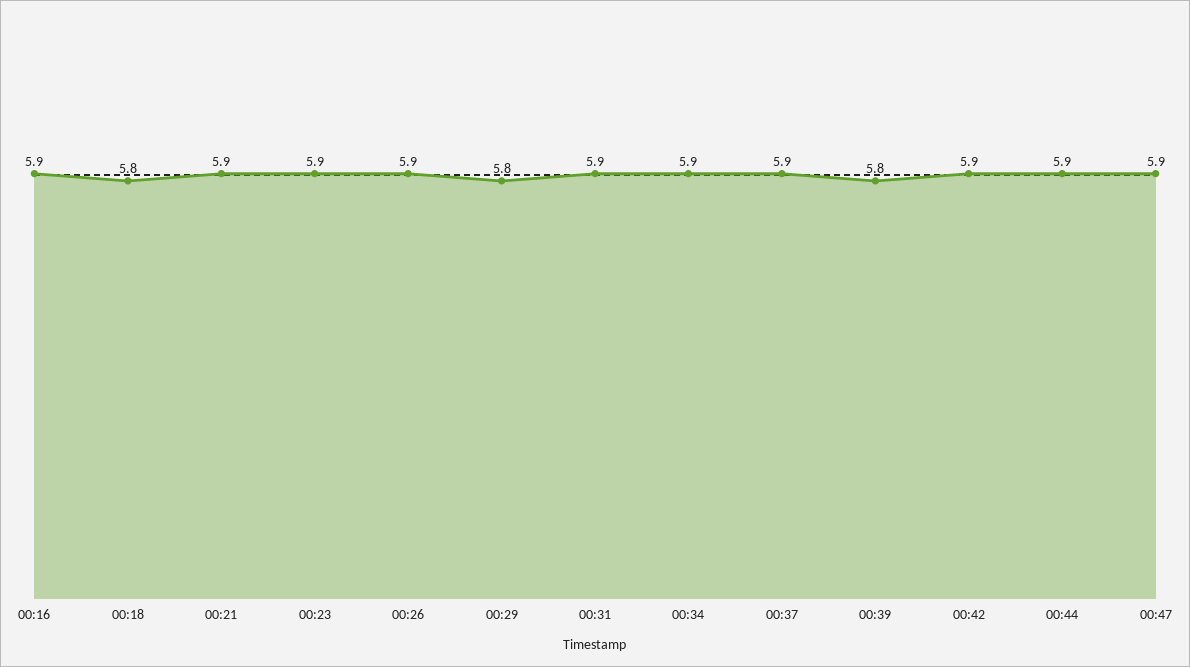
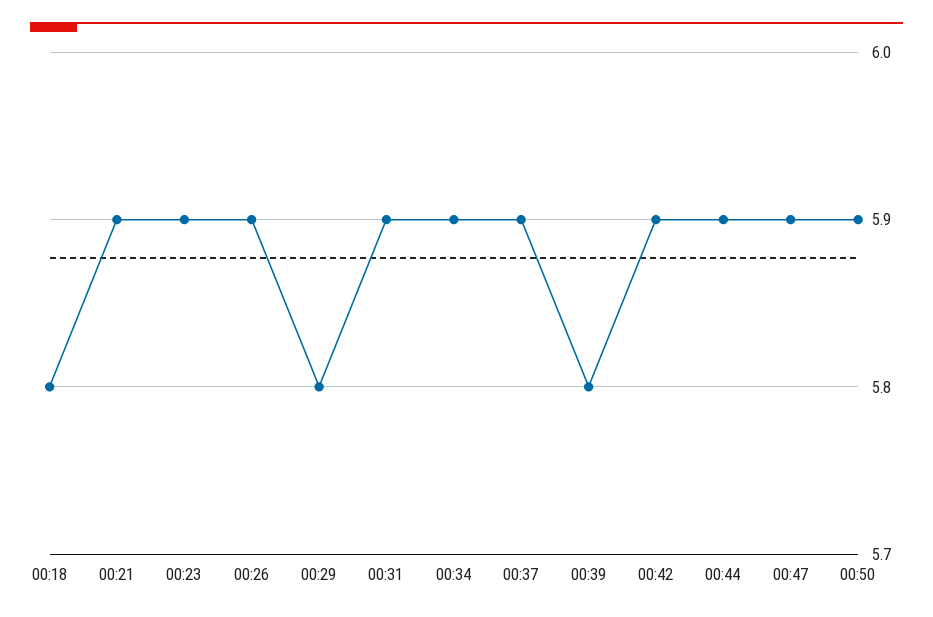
00:16: 5.9 -> none
00:50: none -> 5.9

